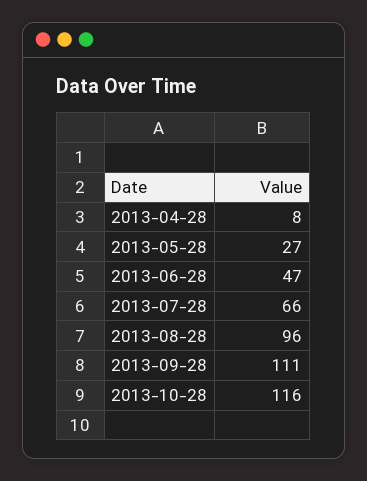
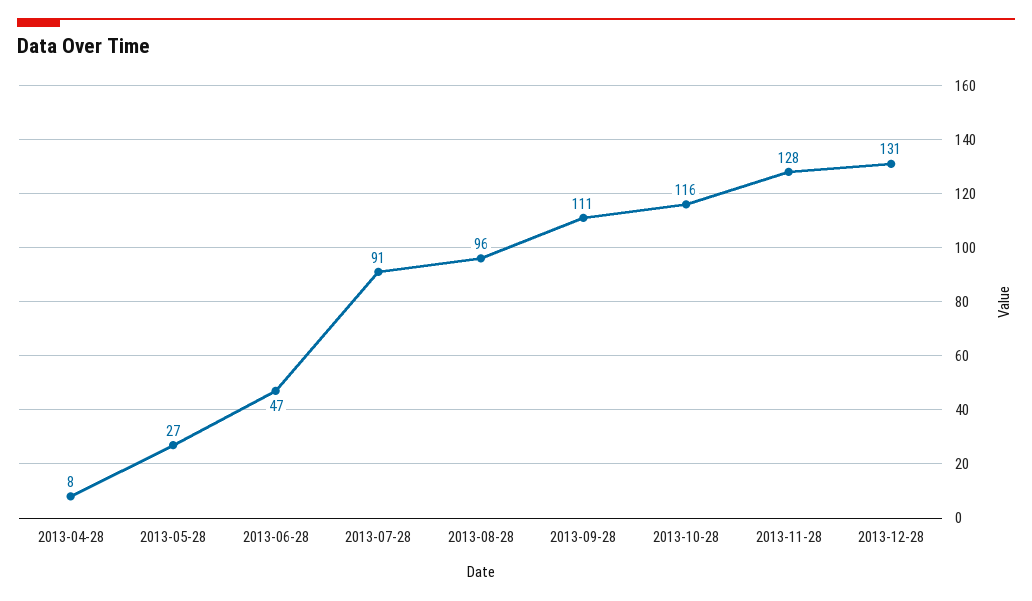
2013-07-28: 66 -> 91
2013-11-28: none -> 128
2013-12-28: none -> 131

